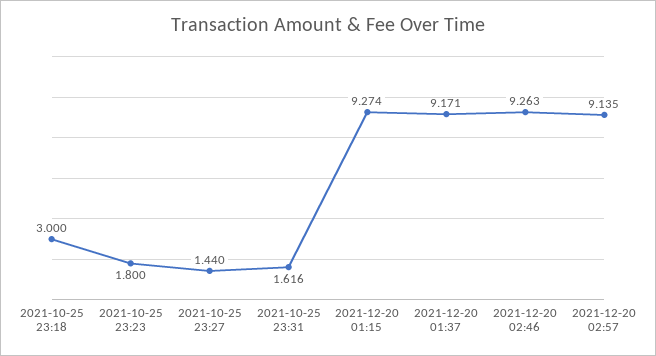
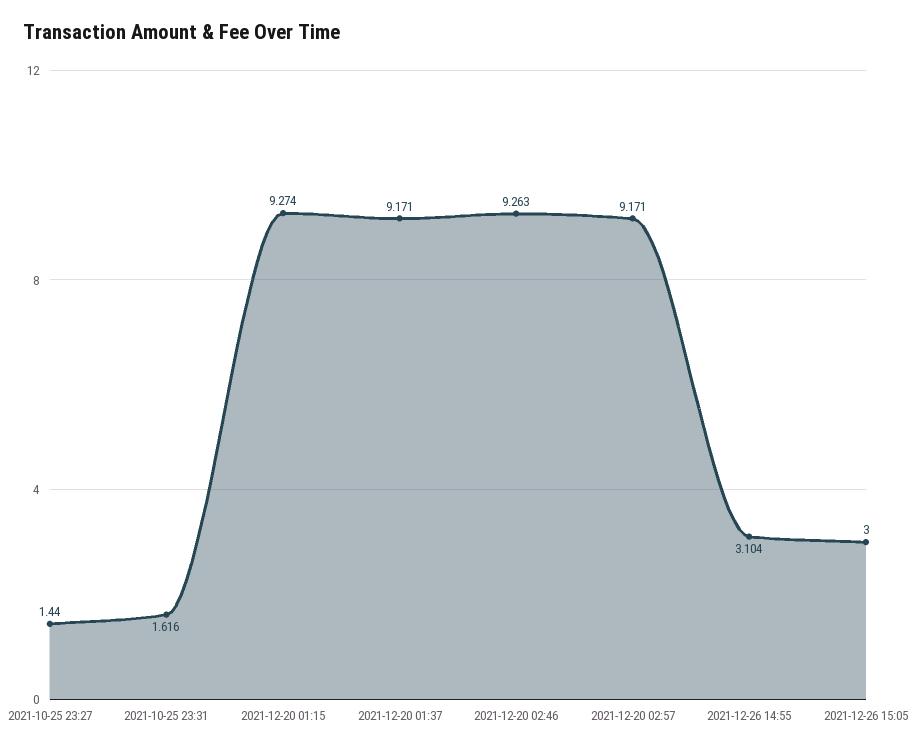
2021-10-25 23:18: 3 -> none
2021-10-25 23:23: 1.8 -> none
2021-12-20 02:57: 9.135 -> 9.171
2021-12-26 14:55: none -> 3.104
2021-12-26 15:05: none -> 3

